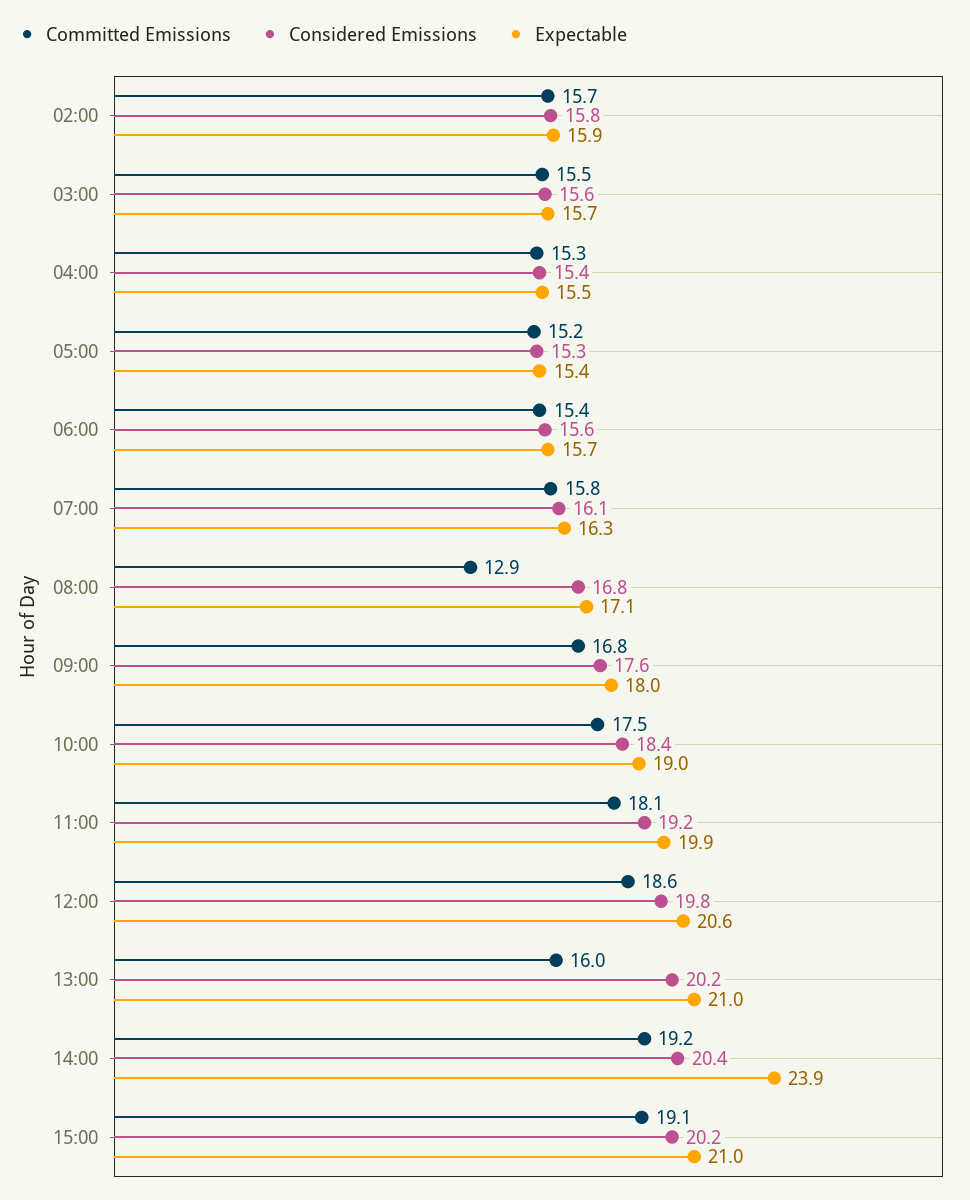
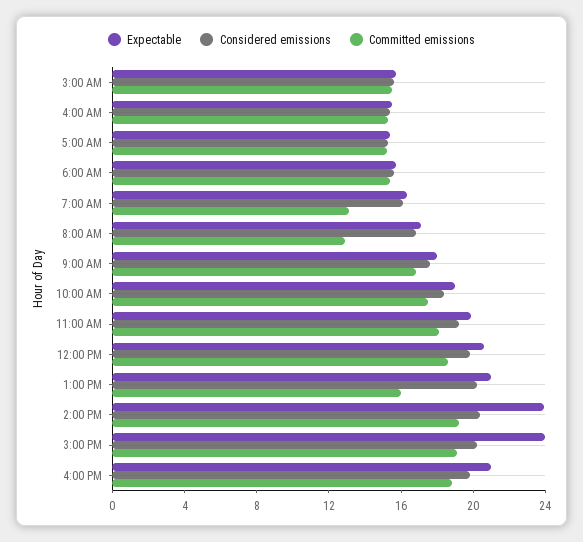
Committed Emissions, 02:00: 15.7 -> none
Considered Emissions, 02:00: 15.8 -> none
Expectable, 02:00: 15.9 -> none
Committed Emissions, 07:00: 15.8 -> 13
Expectable, 15:00: 21 -> 24
Expectable, 4:00 PM: none -> 21
Considered Emissions, 4:00 PM: none -> 20
Committed Emissions, 4:00 PM: none -> 19

